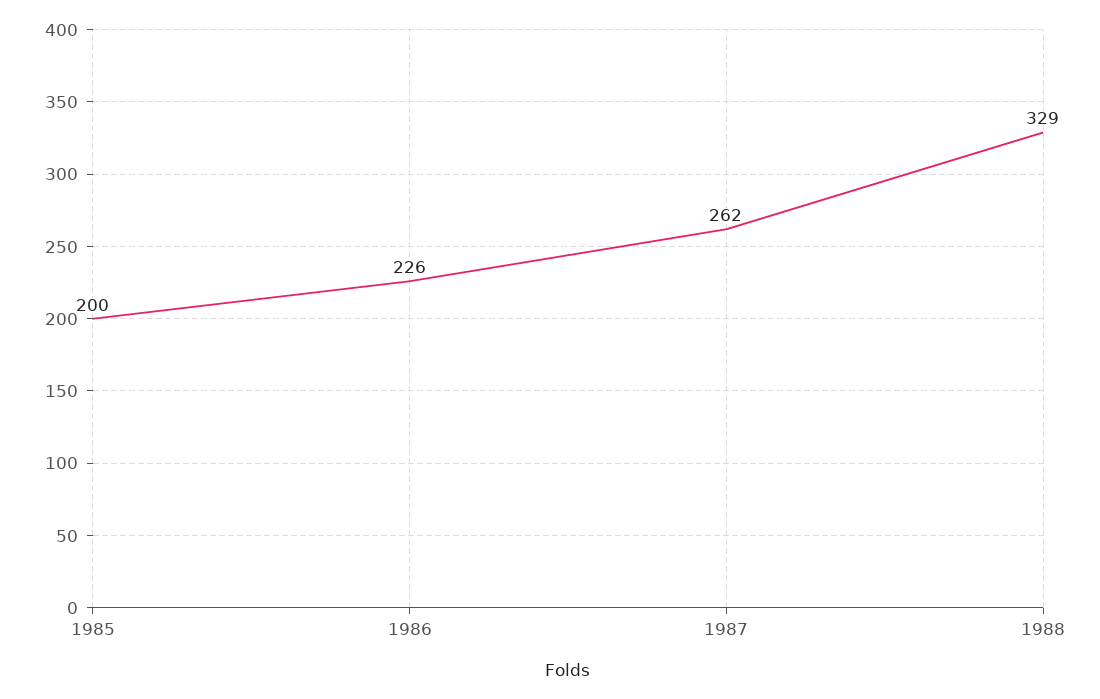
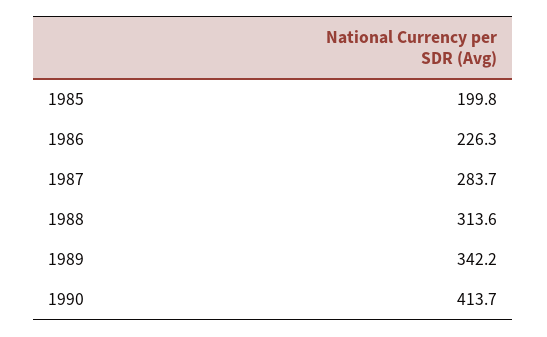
1987: 262 -> 283.7
1988: 329 -> 313.6
1989: none -> 342.2
1990: none -> 413.7

